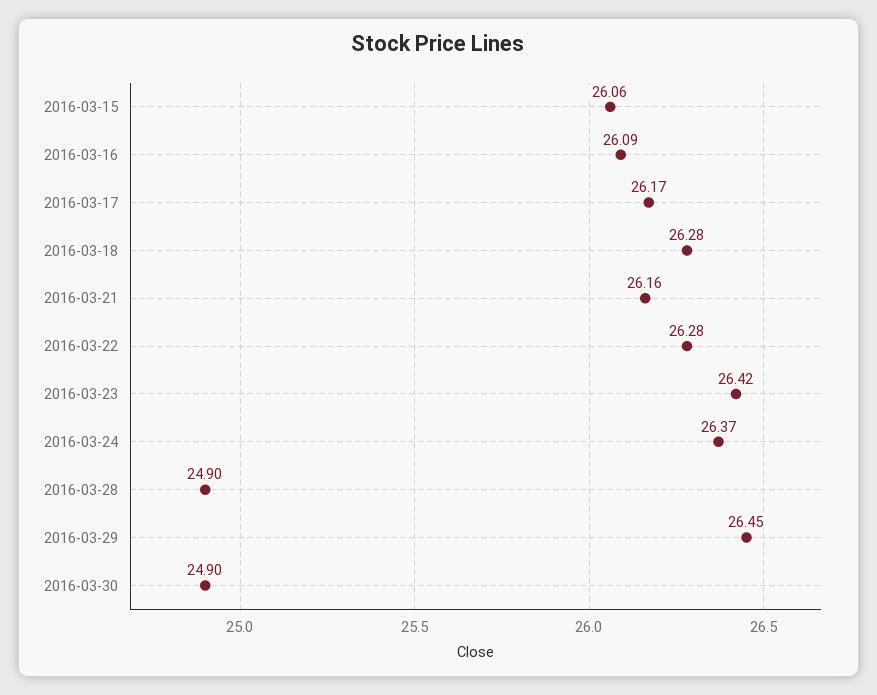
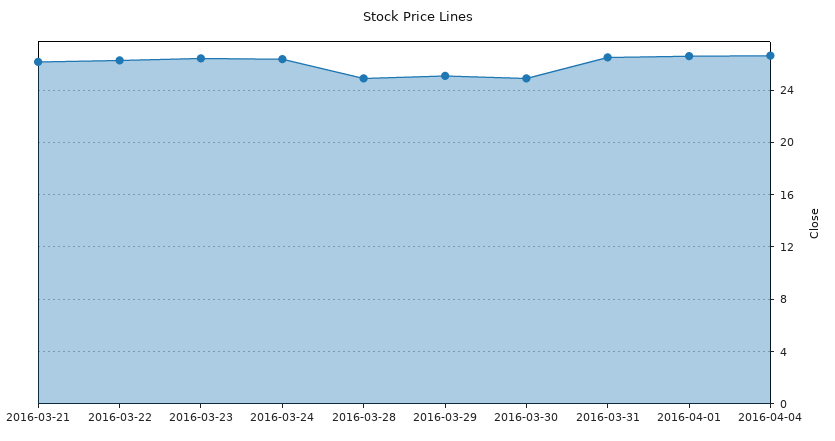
2016-03-15: 26.06 -> none
2016-03-16: 26.09 -> none
2016-03-17: 26.17 -> none
2016-03-18: 26.28 -> none
2016-03-29: 26.45 -> 25
2016-03-31: none -> 26.5
2016-04-01: none -> 26.5
2016-04-04: none -> 26.5

